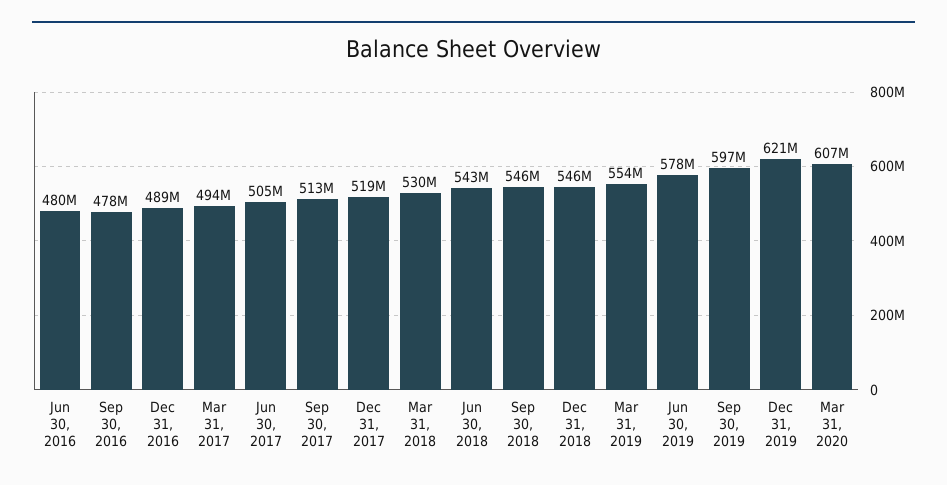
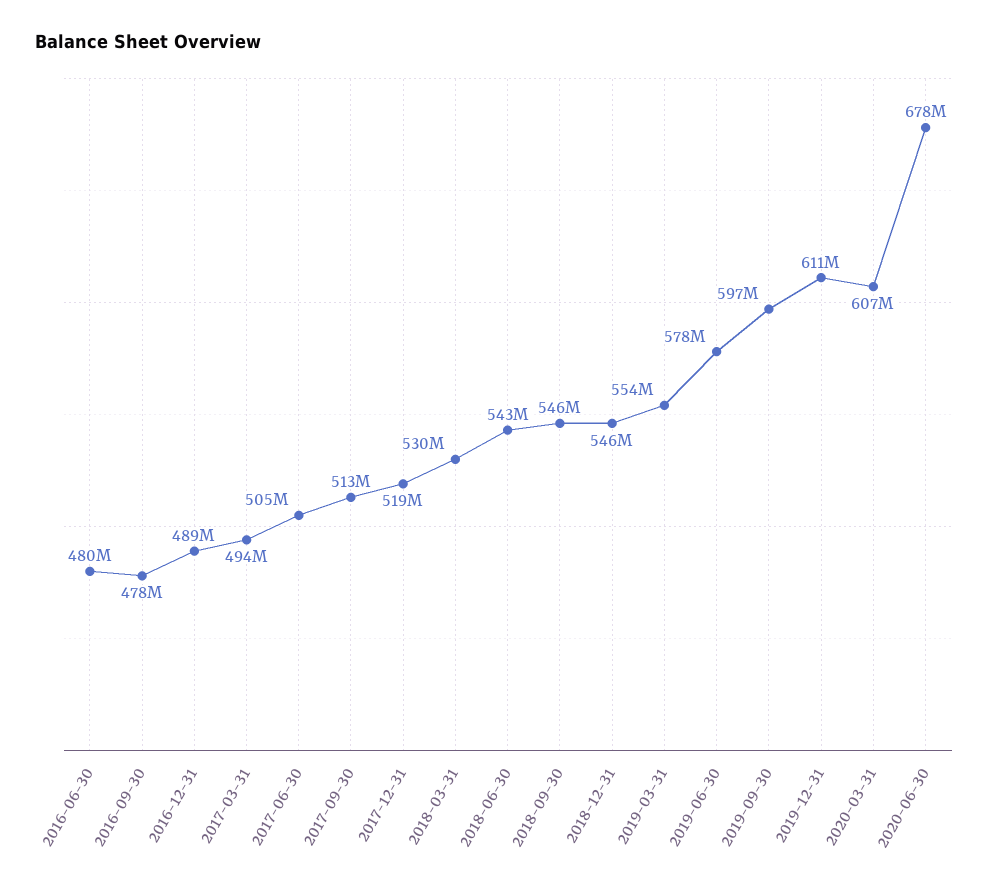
Dec 31, 2019: 621000000 -> 611000000
2020-06-30: none -> 678000000

